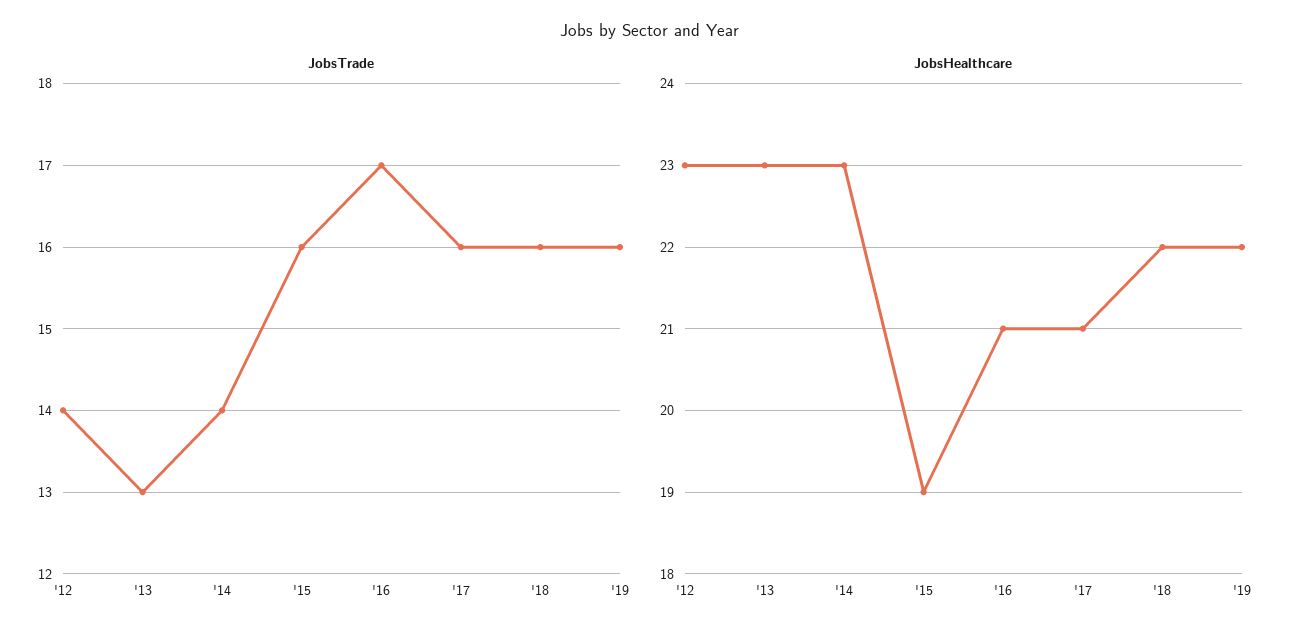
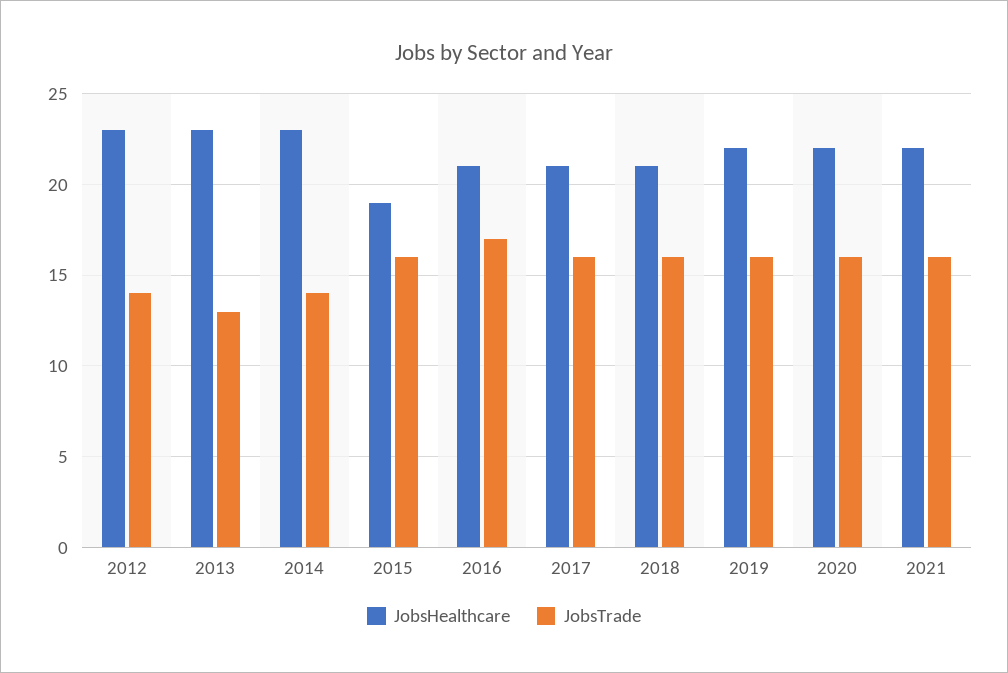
JobsHealthcare, '18: 22 -> 21
JobsHealthcare, 2020: none -> 22
JobsTrade, 2020: none -> 16
JobsHealthcare, 2021: none -> 22
JobsTrade, 2021: none -> 16

